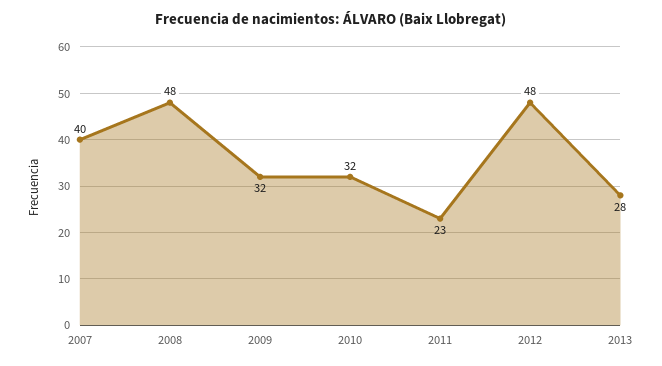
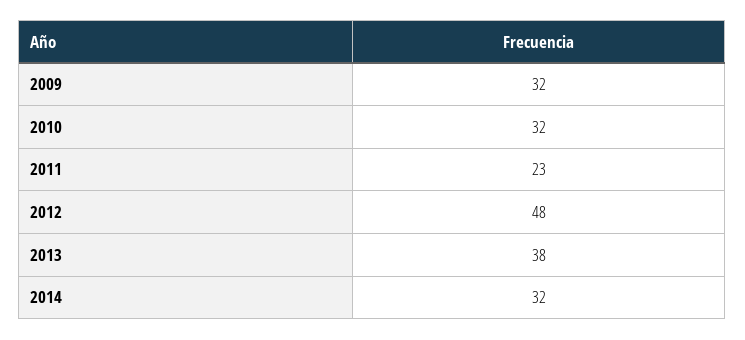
2007: 40 -> none
2008: 48 -> none
2013: 28 -> 38
2014: none -> 32

